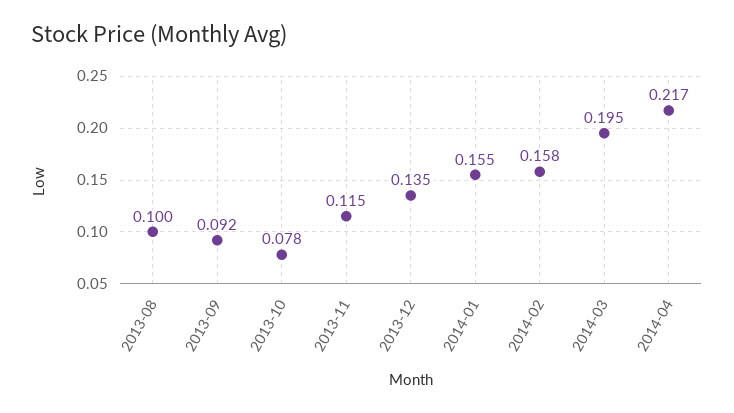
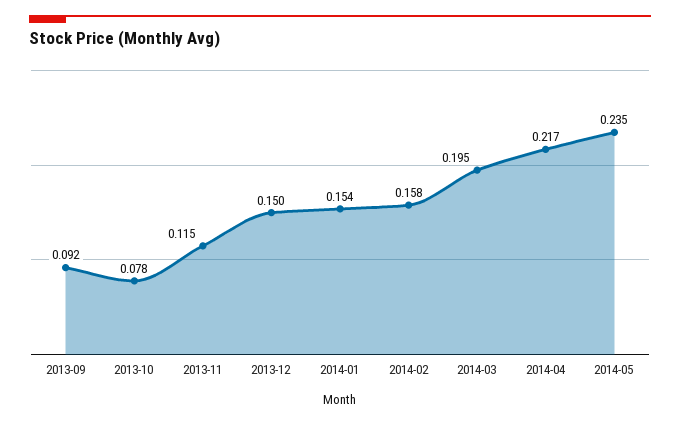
2013-08: 0.1 -> none
2013-12: 0.135 -> 0.15
2014-01: 0.155 -> 0.154
2014-05: none -> 0.235

